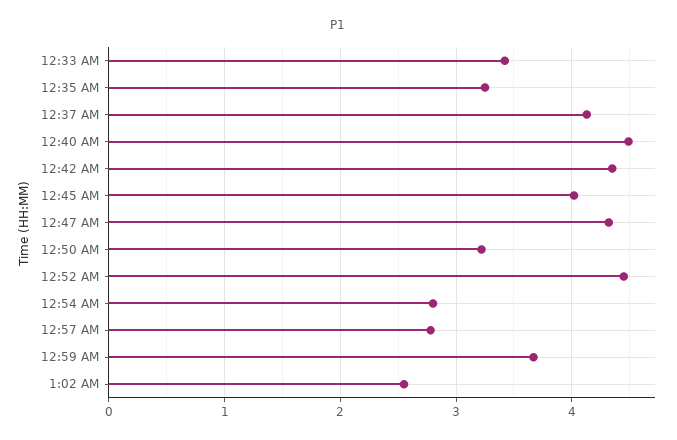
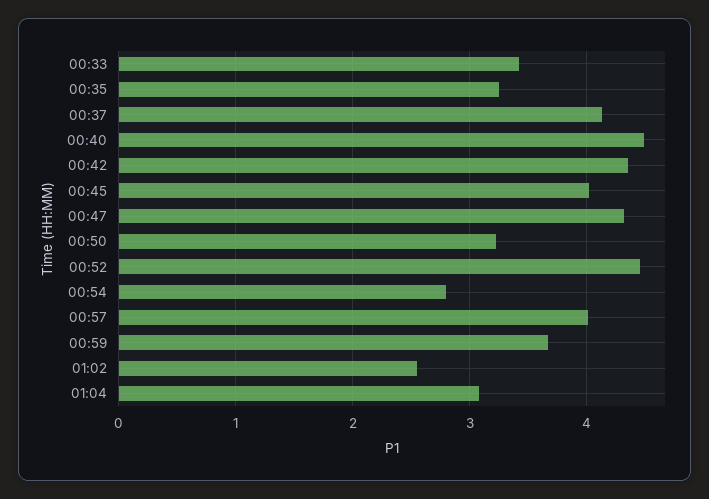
12:57 AM: 2.8 -> 4
01:04: none -> 3.1

